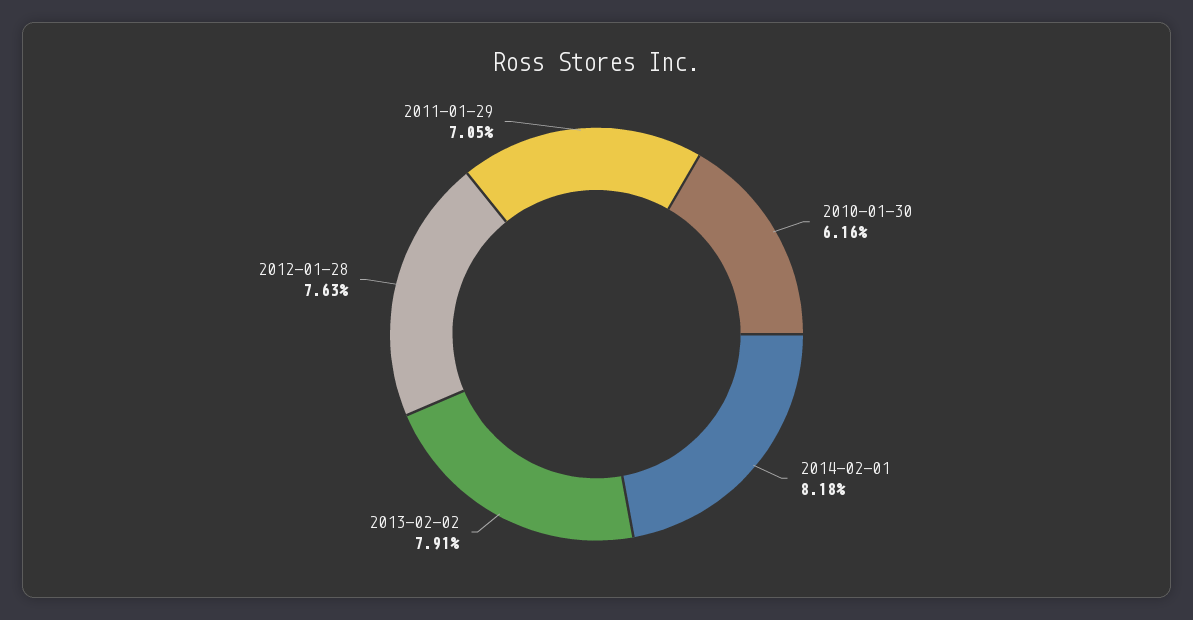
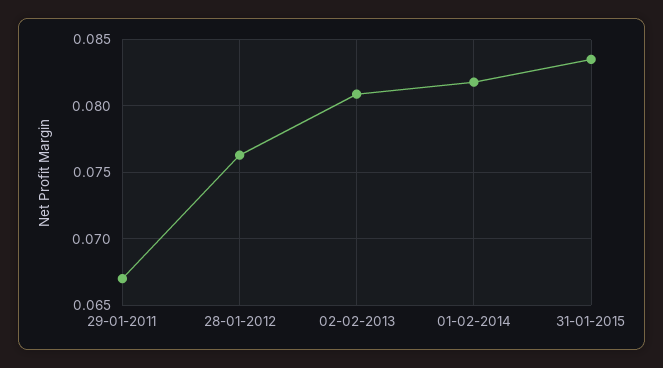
2010-01-30: 0.0616 -> none
2013-02-02: 0.0791 -> 0.081
2011-01-29: 0.0705 -> 0.067
31-01-2015: none -> 0.0835

